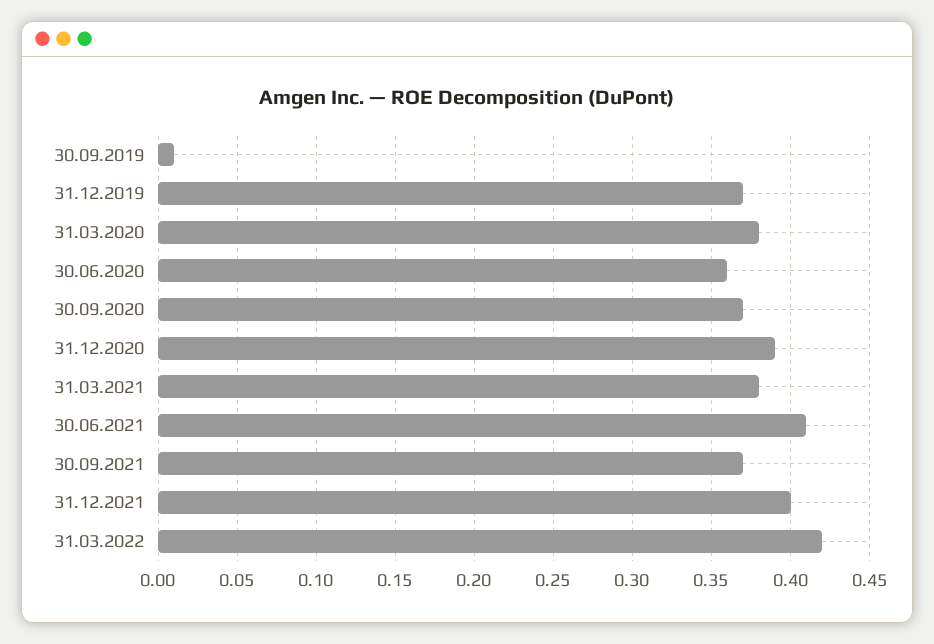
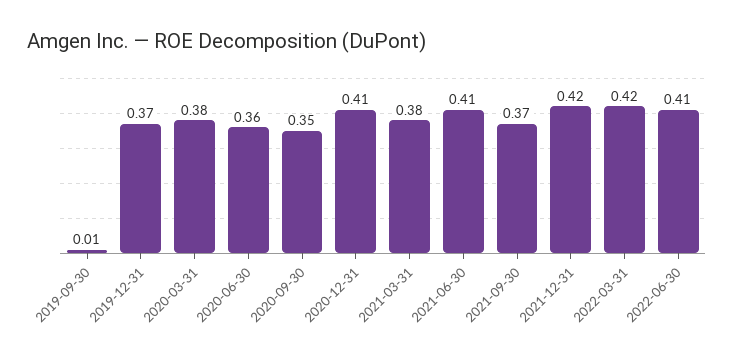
30.09.2020: 0.37 -> 0.35
31.12.2020: 0.39 -> 0.41
31.12.2021: 0.4 -> 0.42
2022-06-30: none -> 0.41

